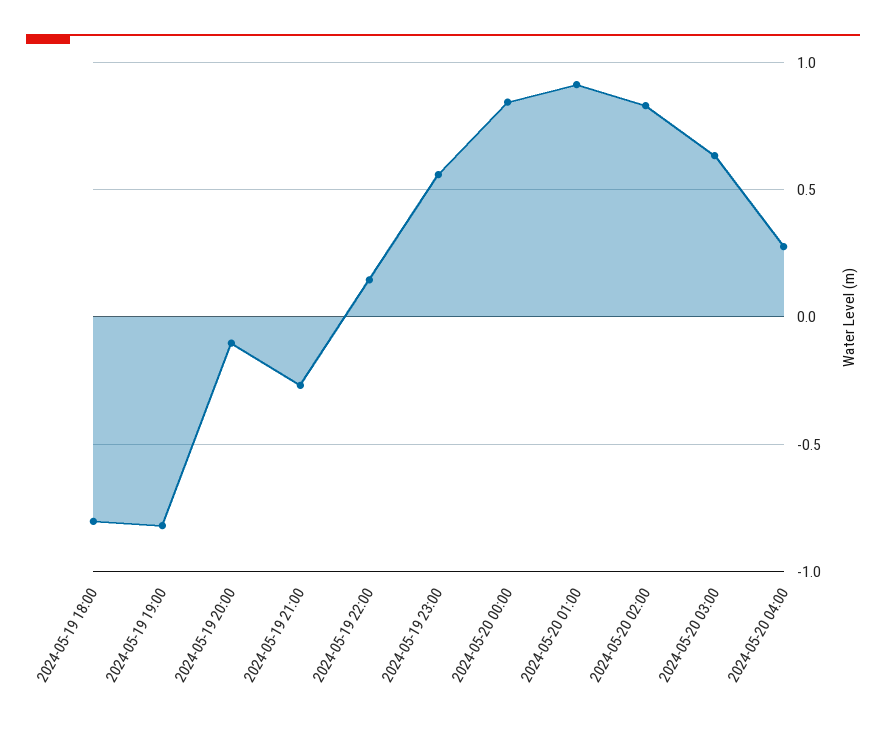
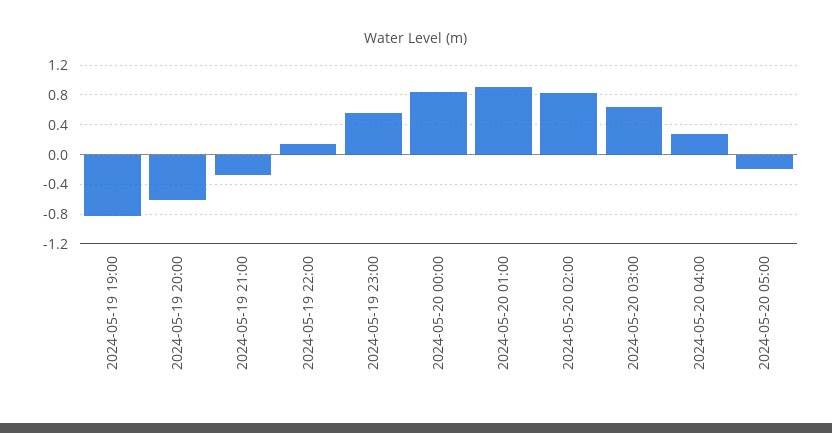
2024-05-19 18:00: -0.8 -> none
2024-05-19 20:00: -0.1 -> -0.6
2024-05-20 05:00: none -> -0.2

